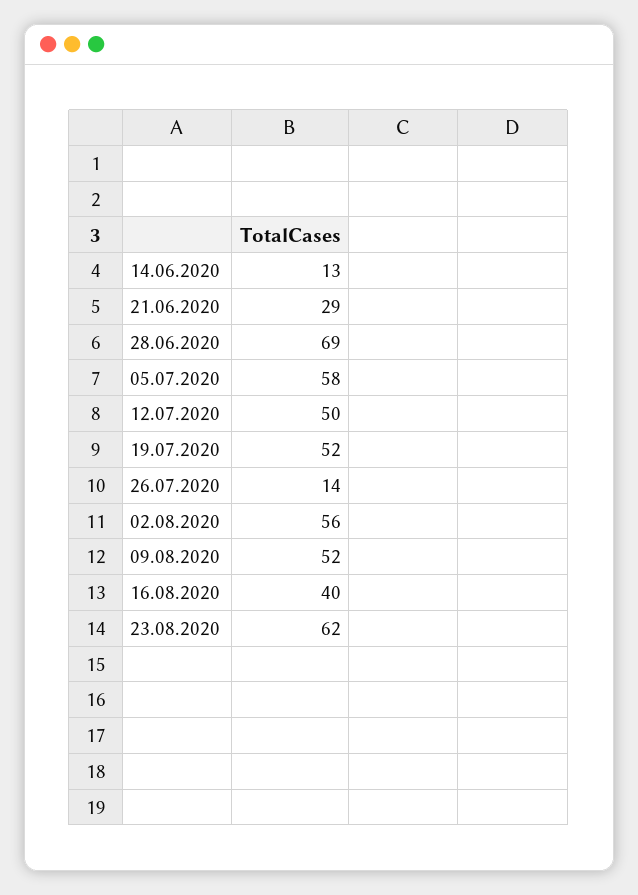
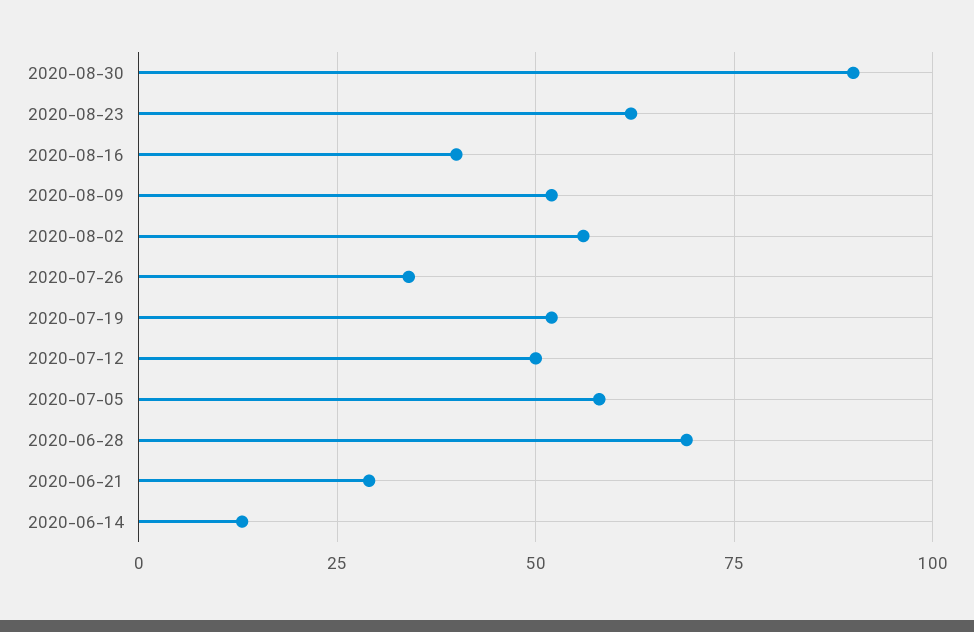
26.07.2020: 14 -> 35
2020-08-30: none -> 90

